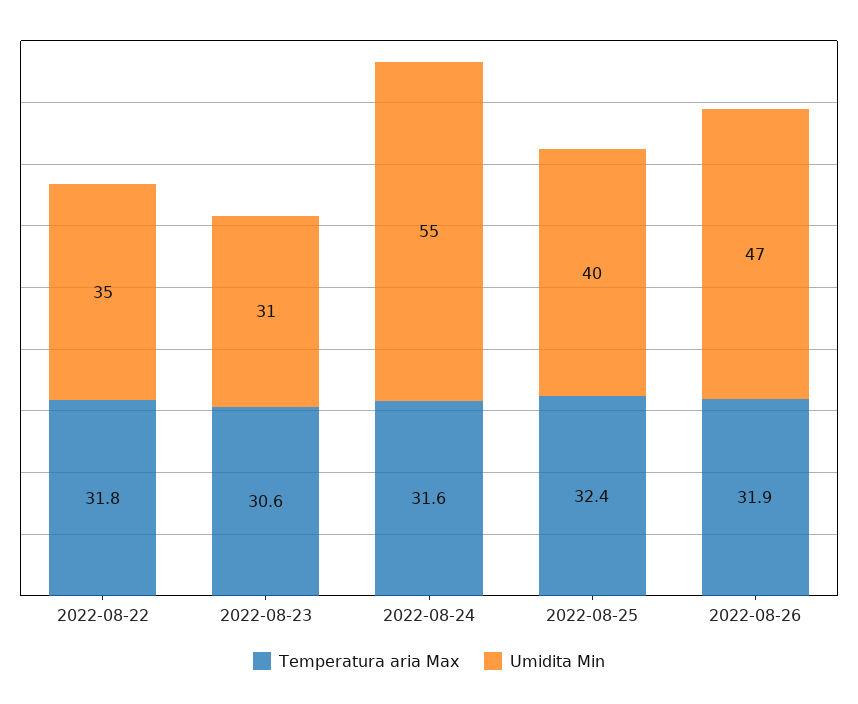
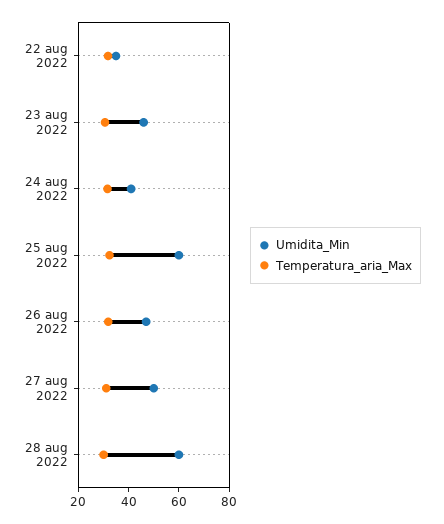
Umidita Min, 2022-08-23: 31 -> 45
Umidita Min, 2022-08-24: 55 -> 40
Umidita Min, 2022-08-25: 40 -> 60
Umidita Min, 27 aug 2022: none -> 50
Temperatura aria Max, 27 aug 2022: none -> 30
Umidita Min, 28 aug 2022: none -> 60
Temperatura aria Max, 28 aug 2022: none -> 30

